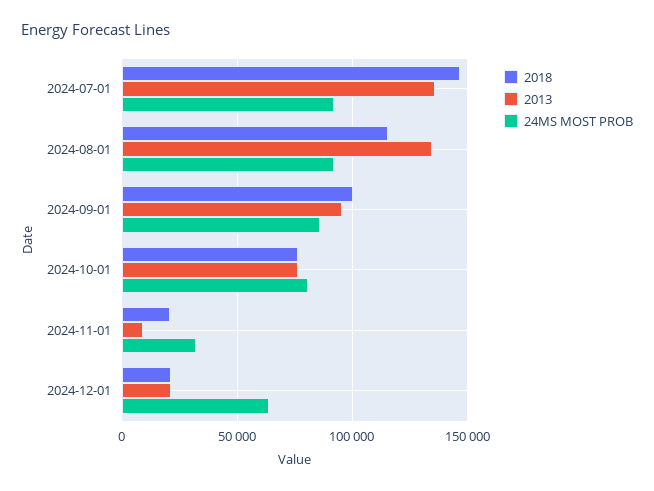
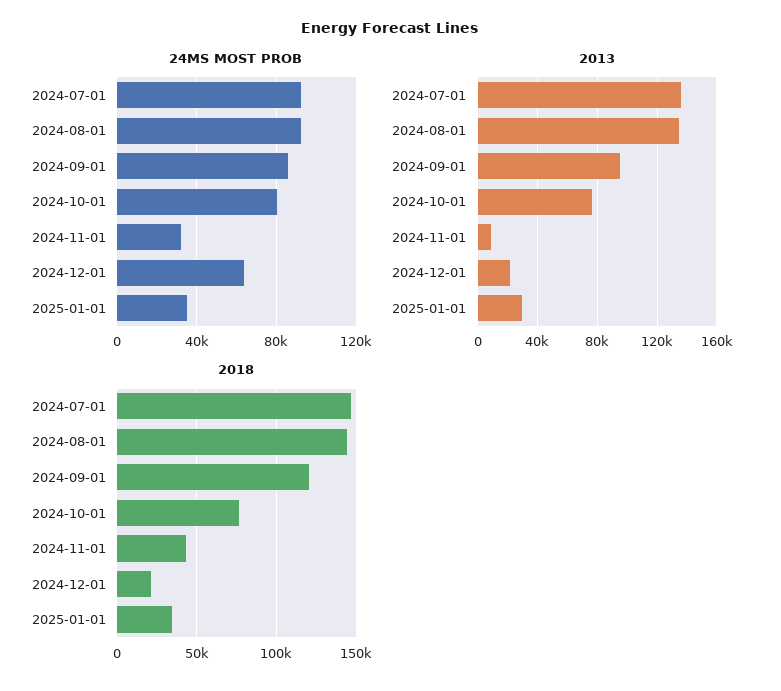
2018, 2024-08-01: 115000 -> 145000
2018, 2024-09-01: 100000 -> 120000
2018, 2024-11-01: 20000 -> 45000
24MS MOST PROB, 2025-01-01: none -> 35000
2013, 2025-01-01: none -> 30000
2018, 2025-01-01: none -> 35000

